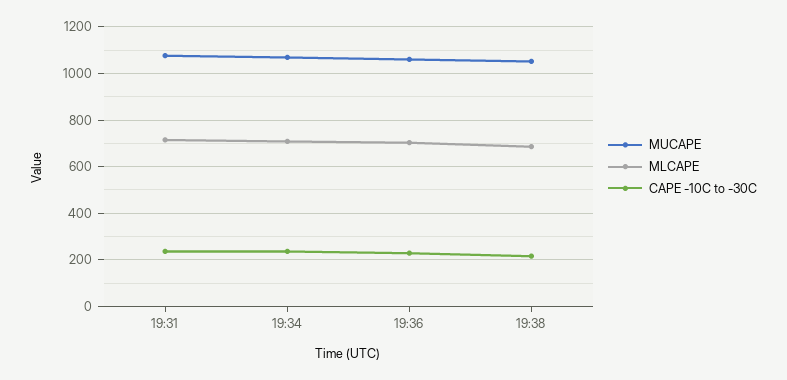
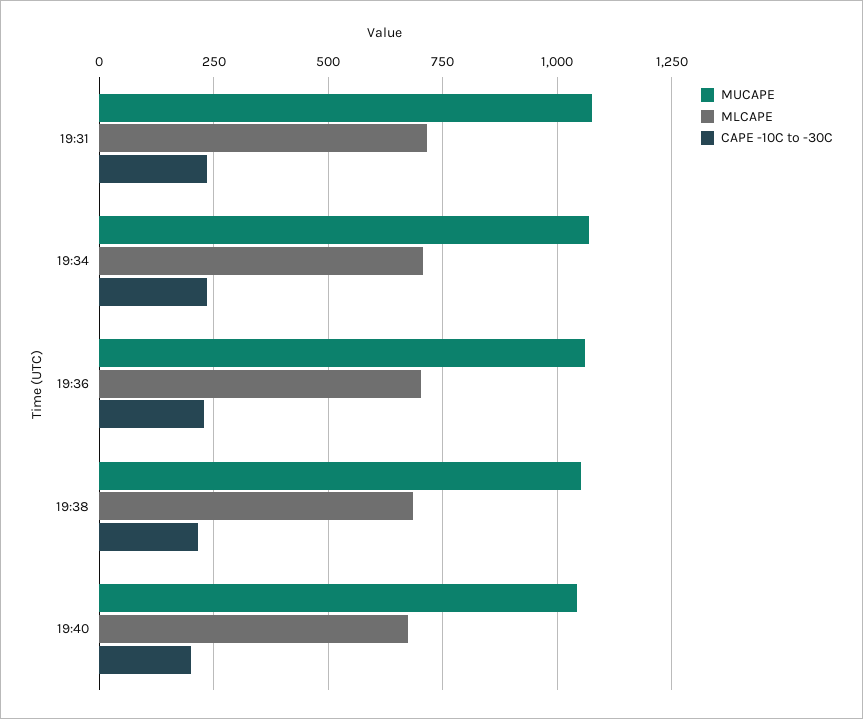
MUCAPE, 19:40: none -> 1050
MLCAPE, 19:40: none -> 675
CAPE -10C to -30C, 19:40: none -> 200

